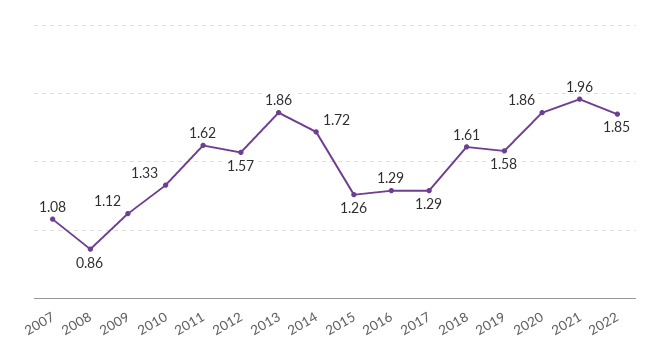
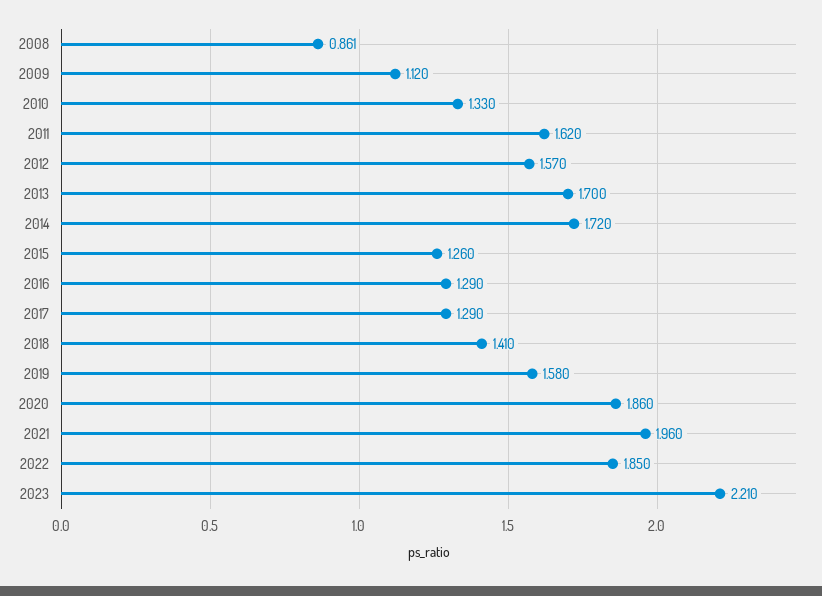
2007: 1.08 -> none
2013: 1.86 -> 1.7
2018: 1.61 -> 1.41
2023: none -> 2.21

